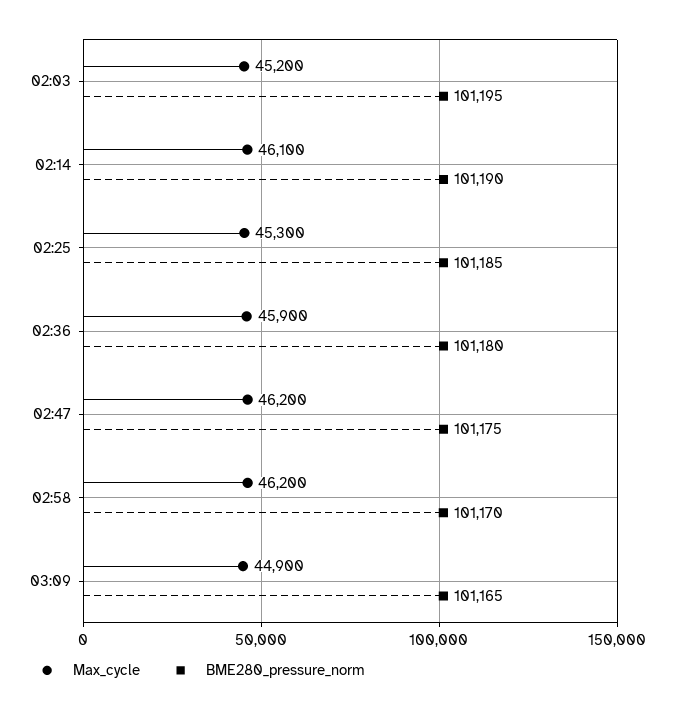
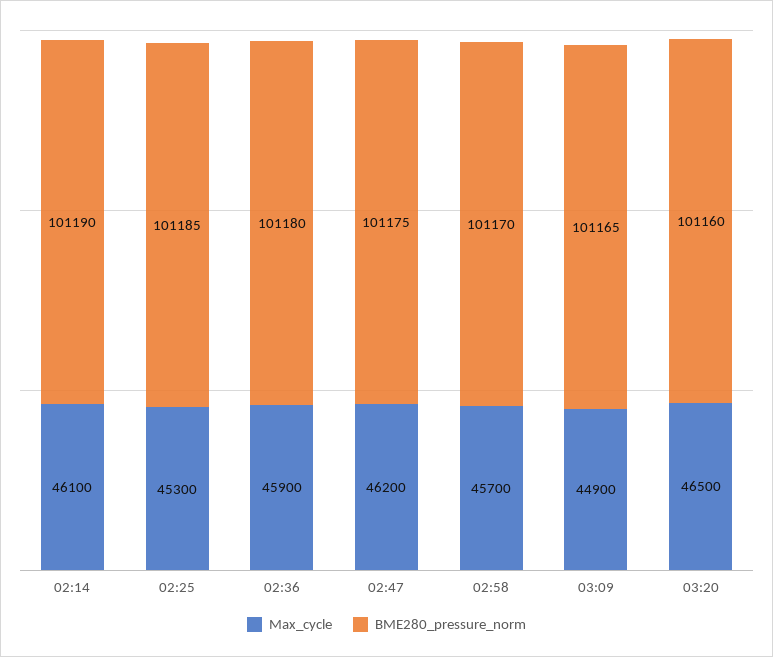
Max_cycle, 02:03: 45200 -> none
BME280_pressure_norm, 02:03: 101195 -> none
Max_cycle, 02:58: 46200 -> 45700
Max_cycle, 03:20: none -> 46500
BME280_pressure_norm, 03:20: none -> 101160

